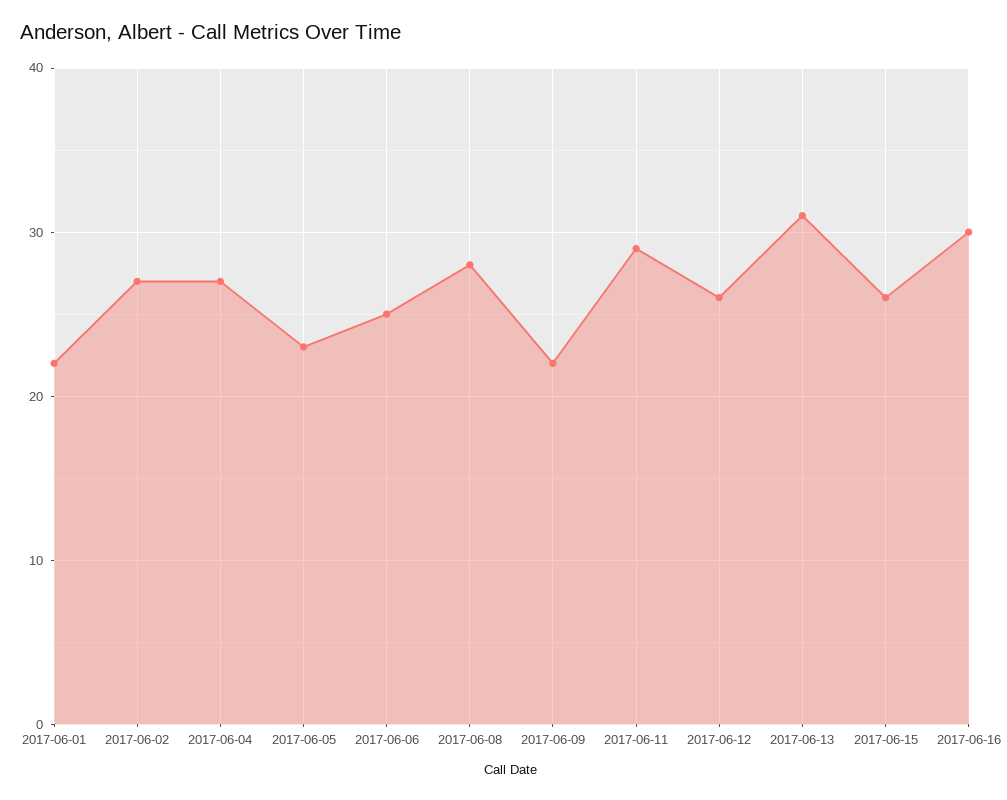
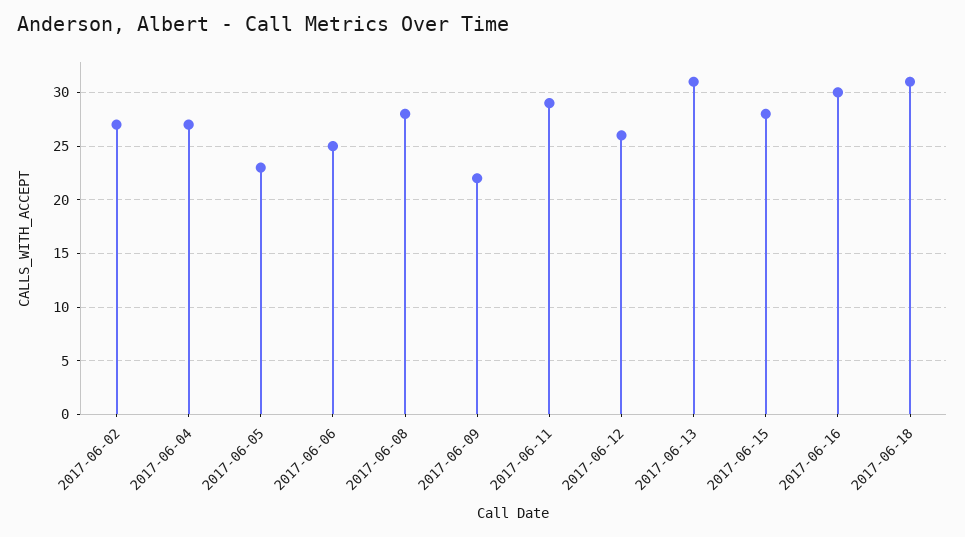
2017-06-01: 22 -> none
2017-06-15: 26 -> 28
2017-06-18: none -> 31

